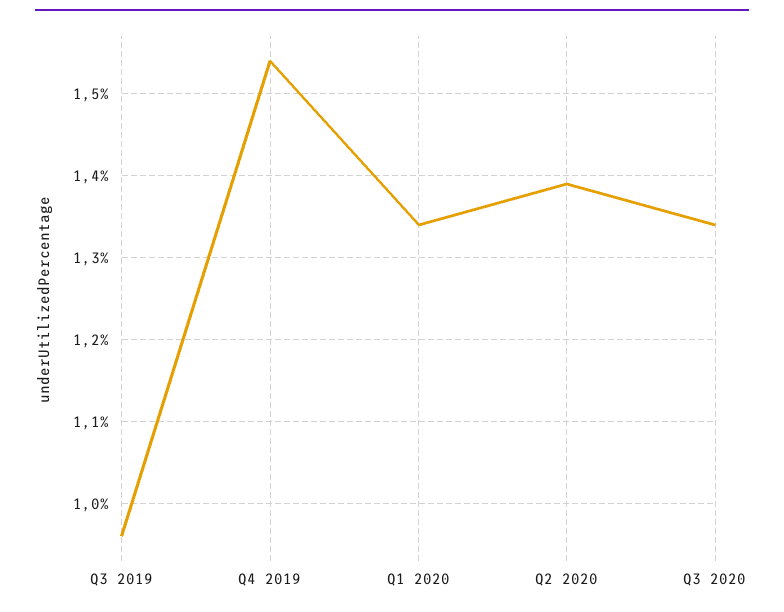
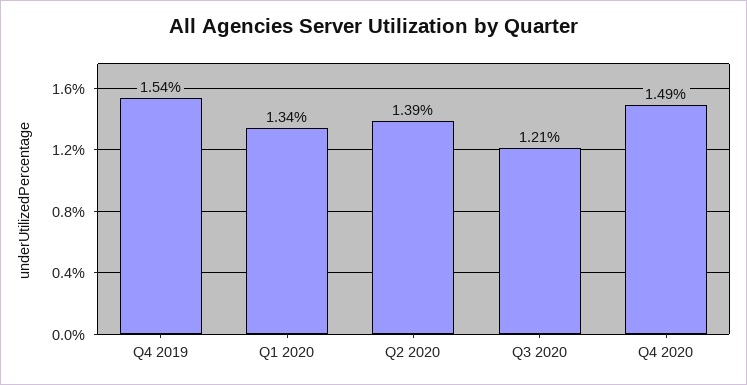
Q3 2019: 0.96 -> none
Q3 2020: 1.34 -> 1.21
Q4 2020: none -> 1.49

